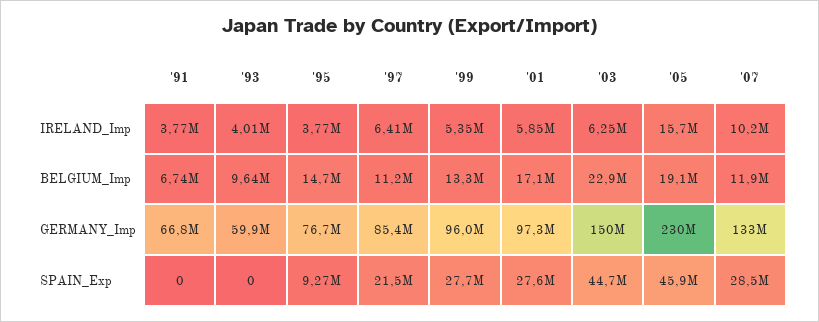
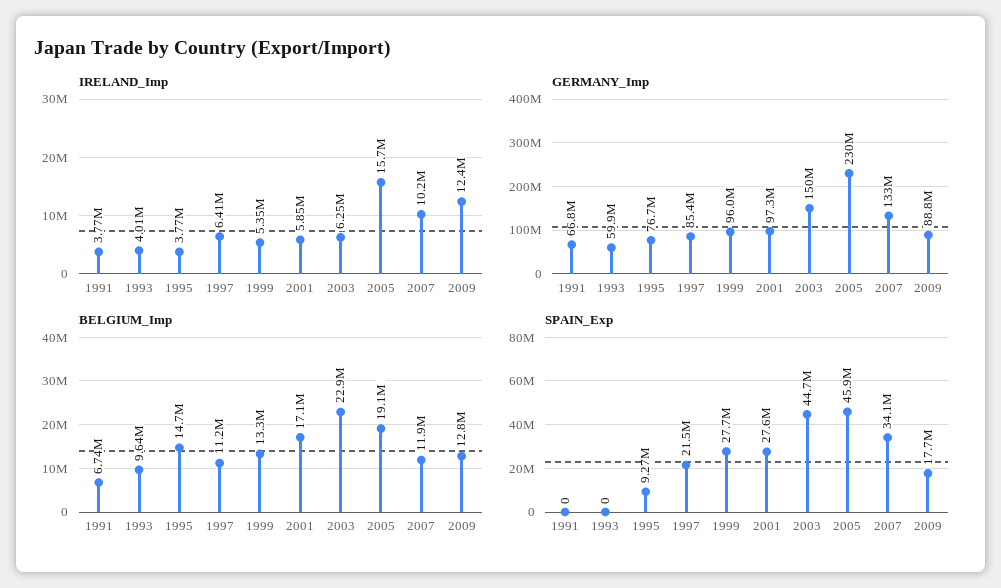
SPAIN_Exp, '07: 28500000 -> 34100000
IRELAND_Imp, 2009: none -> 12400000
GERMANY_Imp, 2009: none -> 88800000
BELGIUM_Imp, 2009: none -> 12800000
SPAIN_Exp, 2009: none -> 17700000

